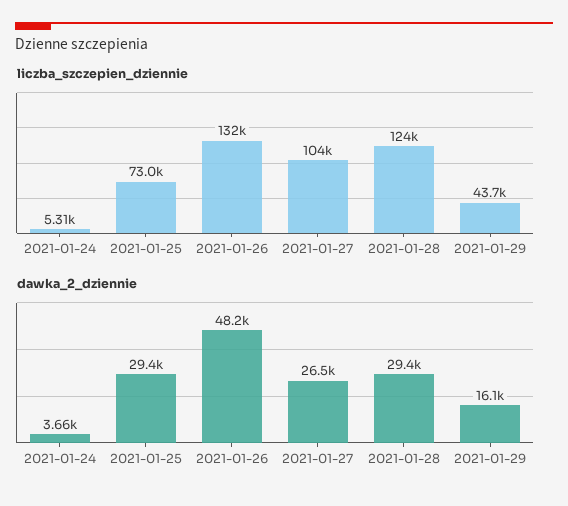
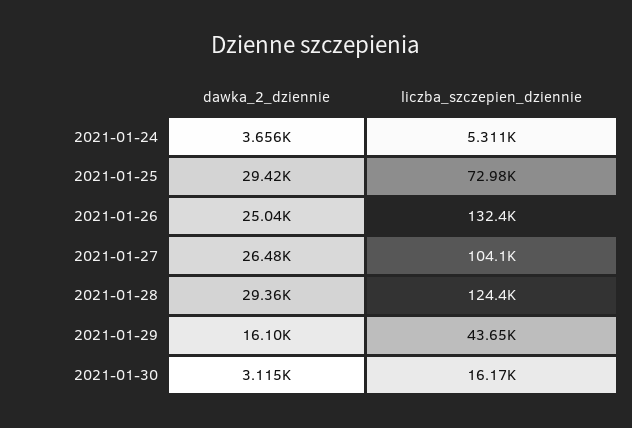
dawka_2_dziennie, 2021-01-26: 48200 -> 25040
dawka_2_dziennie, 2021-01-30: none -> 3115
liczba_szczepien_dziennie, 2021-01-30: none -> 16170

